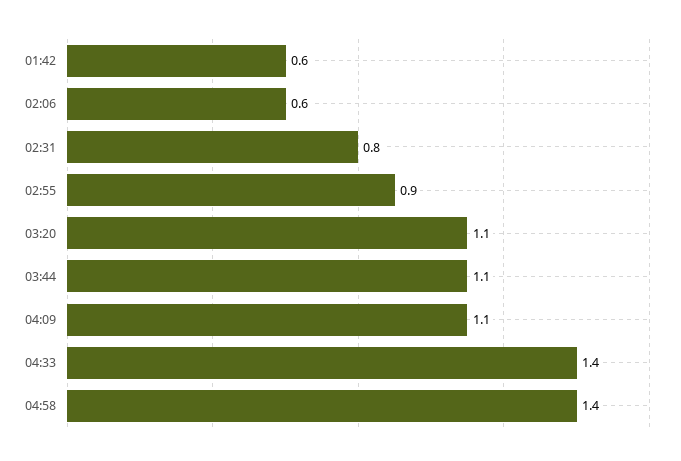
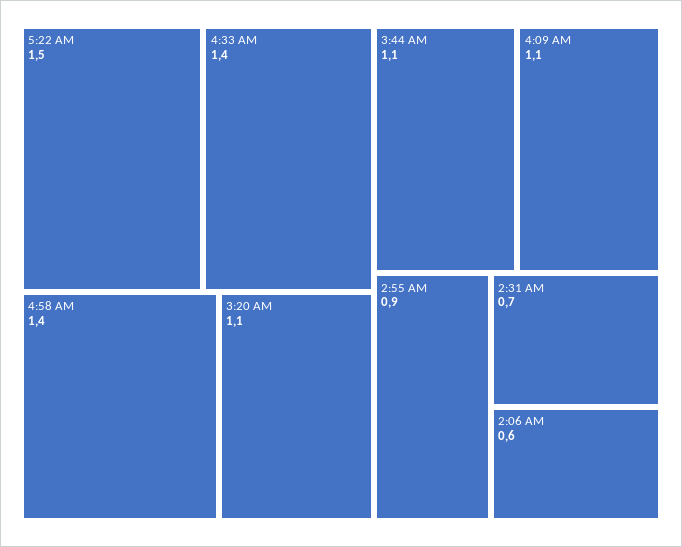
01:42: 0.6 -> none
02:31: 0.8 -> 0.7
5:22 AM: none -> 1.5

